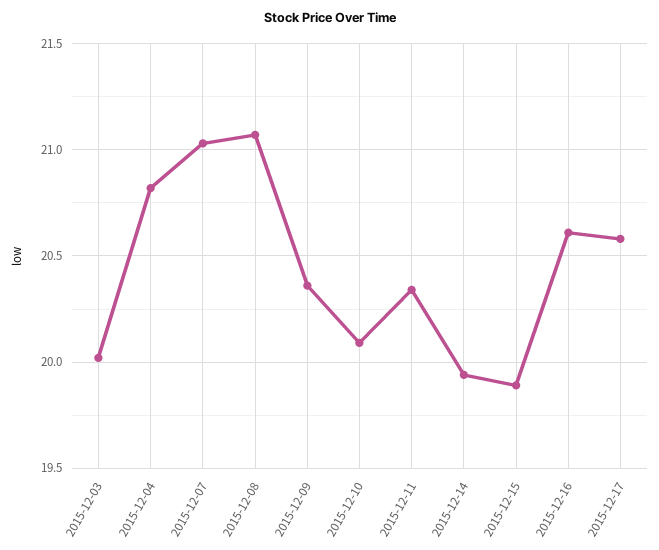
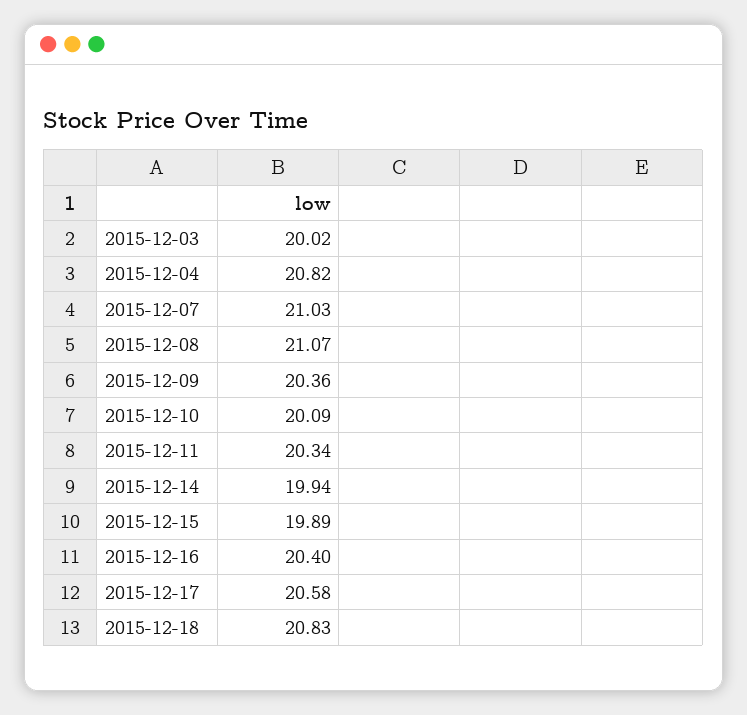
2015-12-16: 20.6 -> 20.4
2015-12-18: none -> 20.83

